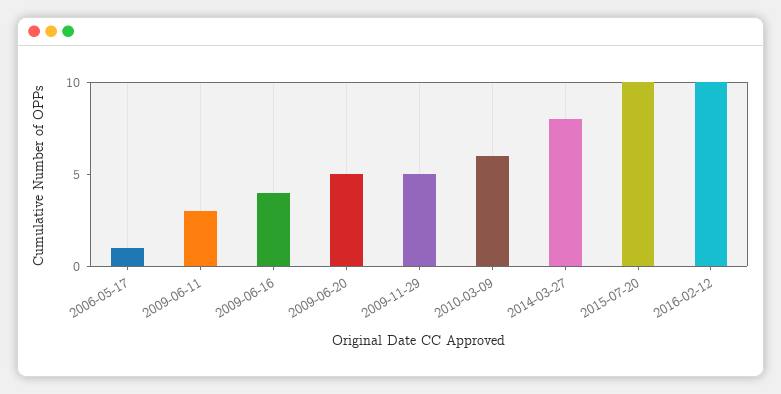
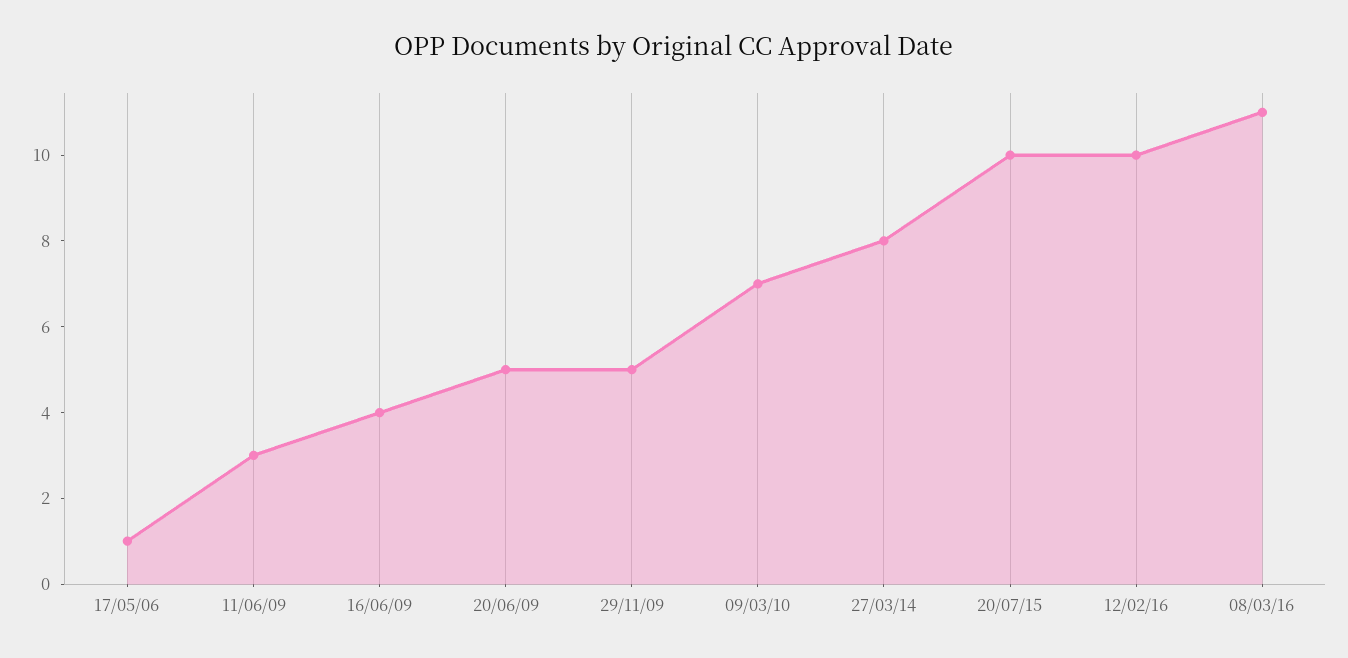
2010-03-09: 6 -> 7
08/03/16: none -> 11

